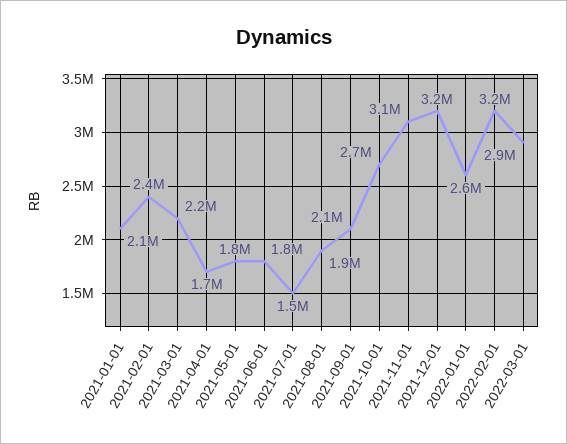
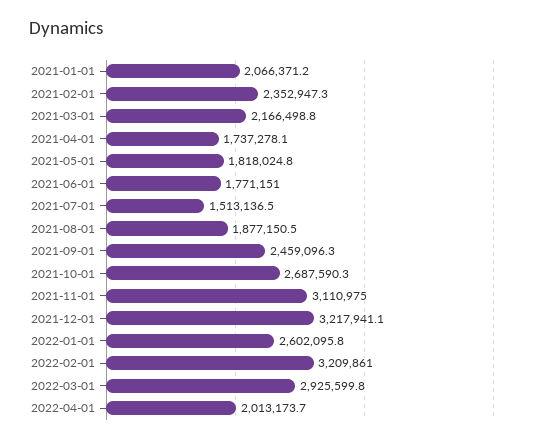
2021-09-01: 2100000 -> 2459096.3
2022-04-01: none -> 2013173.7

